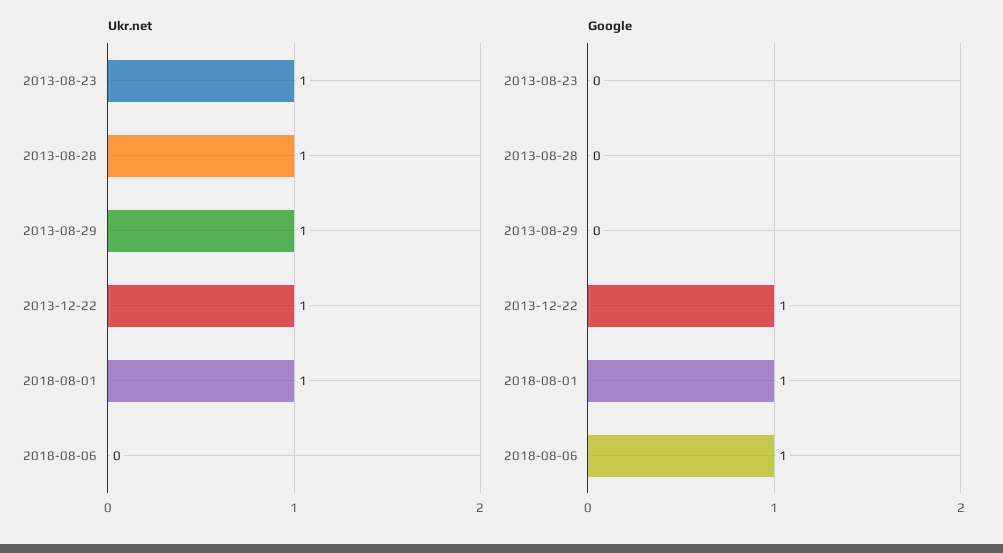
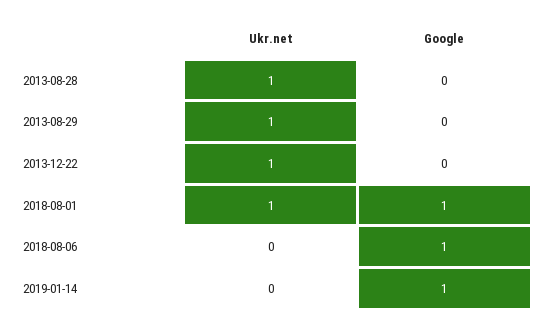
Ukr.net, 2013-08-23: 1 -> none
Google, 2013-08-23: 0 -> none
Google, 2013-12-22: 1 -> 0
Ukr.net, 2019-01-14: none -> 0
Google, 2019-01-14: none -> 1

